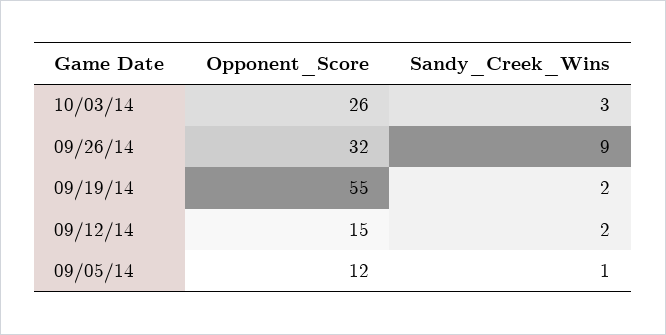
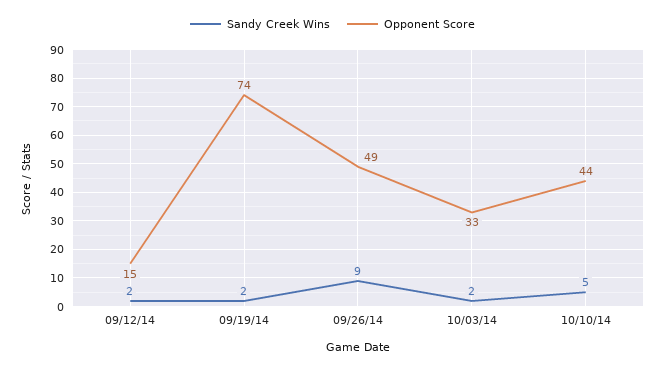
Opponent_Score, 10/03/14: 26 -> 33
Sandy_Creek_Wins, 10/03/14: 3 -> 2
Opponent_Score, 09/26/14: 32 -> 49
Opponent_Score, 09/19/14: 55 -> 74
Opponent_Score, 09/05/14: 12 -> none
Sandy_Creek_Wins, 09/05/14: 1 -> none
Sandy_Creek_Wins, 10/10/14: none -> 5
Opponent_Score, 10/10/14: none -> 44

